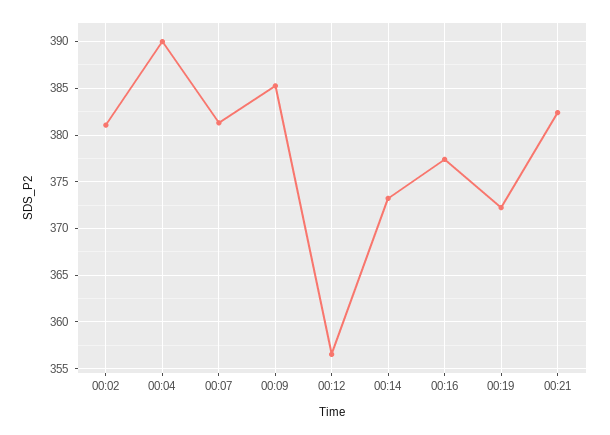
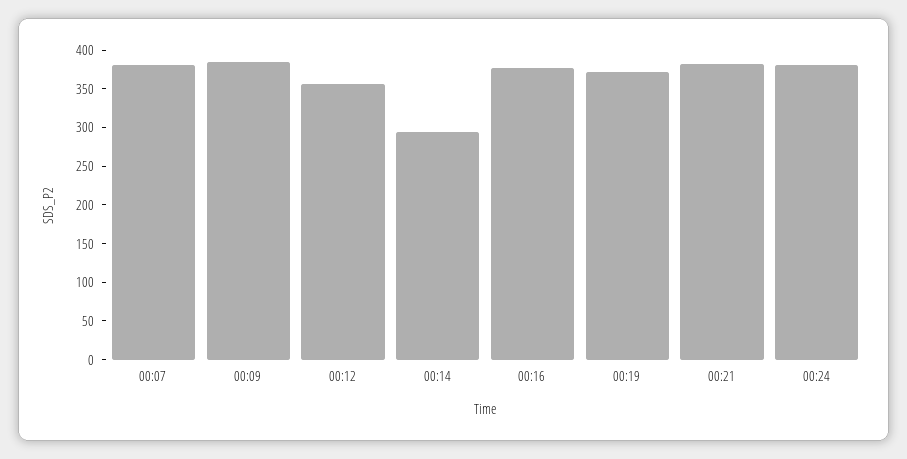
00:02: 381 -> none
00:04: 390 -> none
00:14: 373 -> 300
00:24: none -> 375

